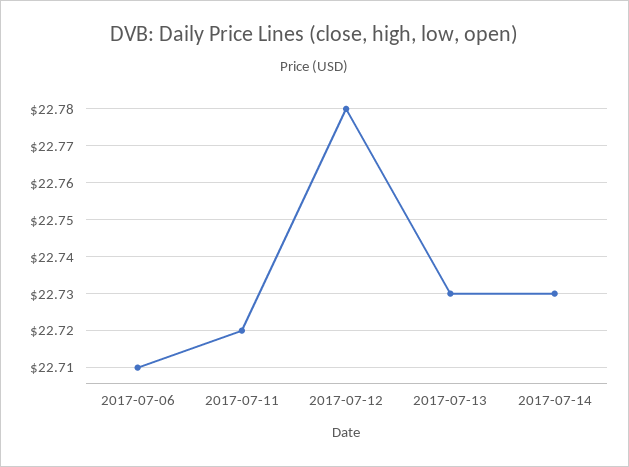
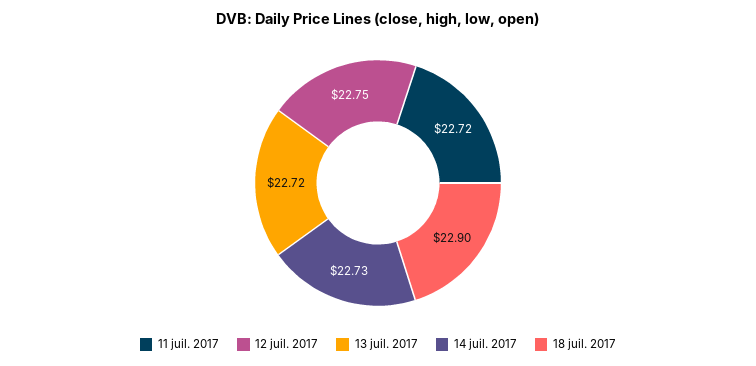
2017-07-06: 22.71 -> none
2017-07-12: 22.78 -> 22.75
2017-07-13: 22.73 -> 22.72
18 juil. 2017: none -> 22.9

